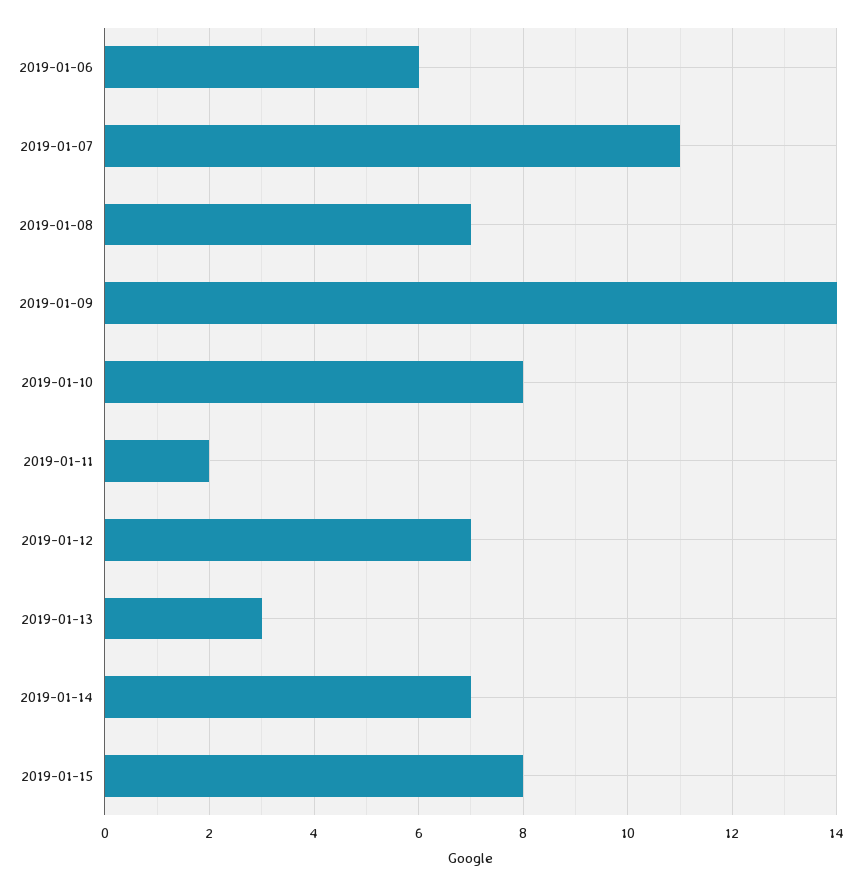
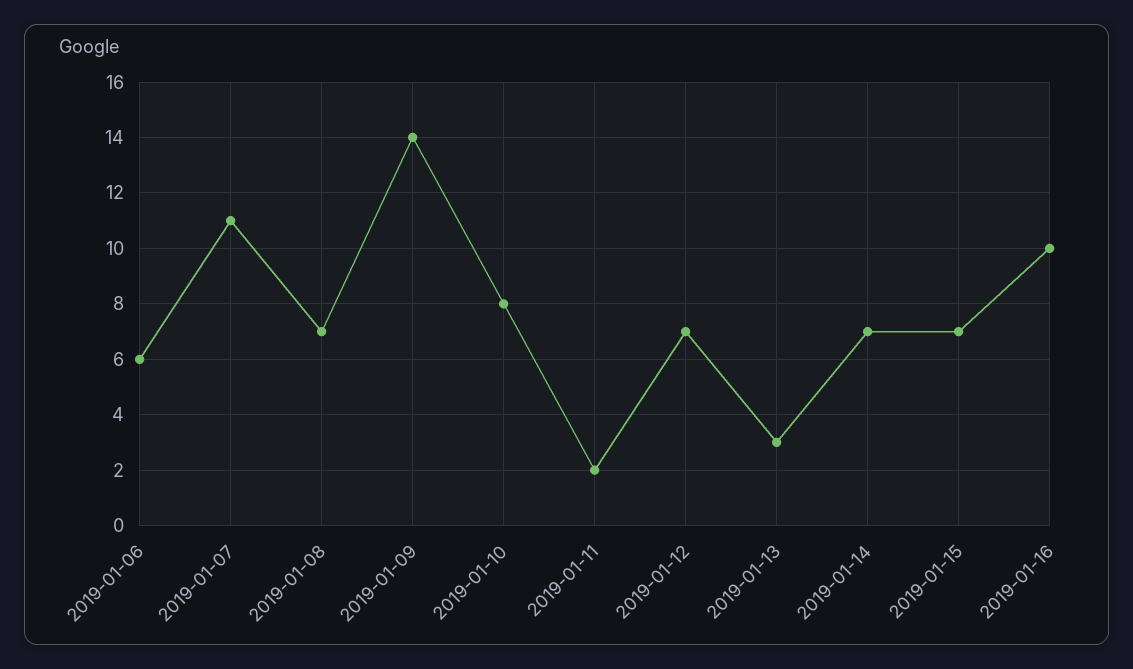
2019-01-15: 8 -> 7
2019-01-16: none -> 10

